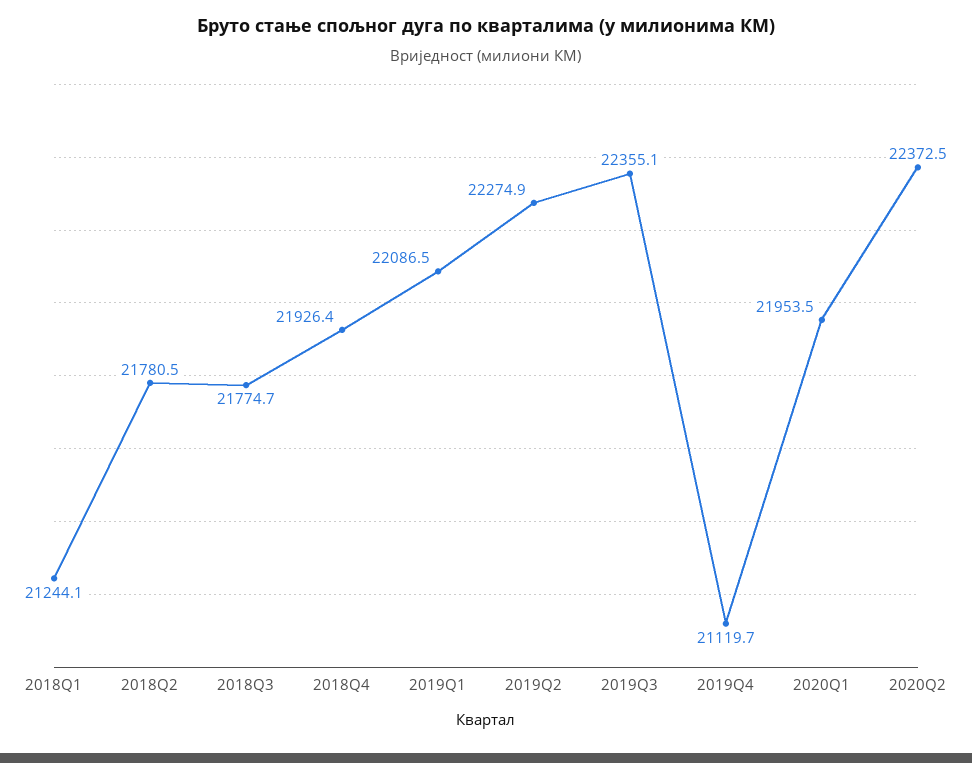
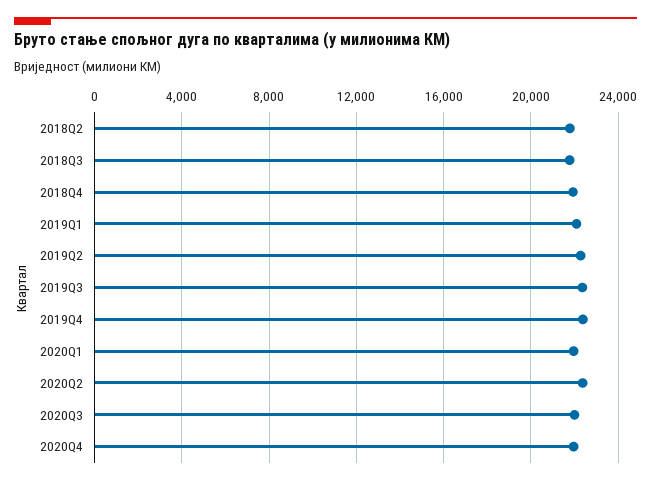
2018Q1: 21244.1 -> none
2019Q4: 21119.7 -> 22500
2020Q3: none -> 22000
2020Q4: none -> 22000

